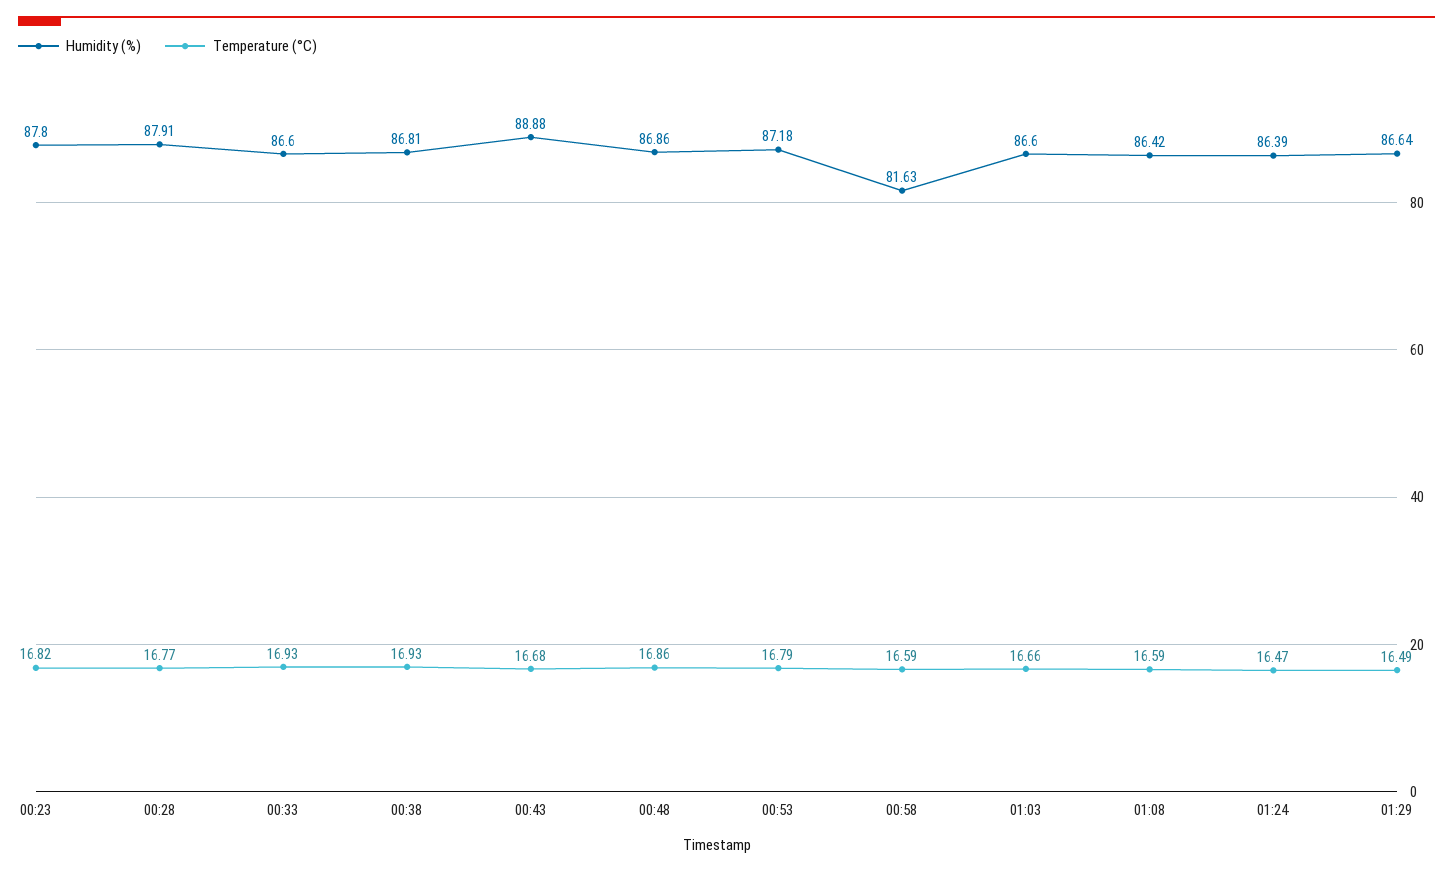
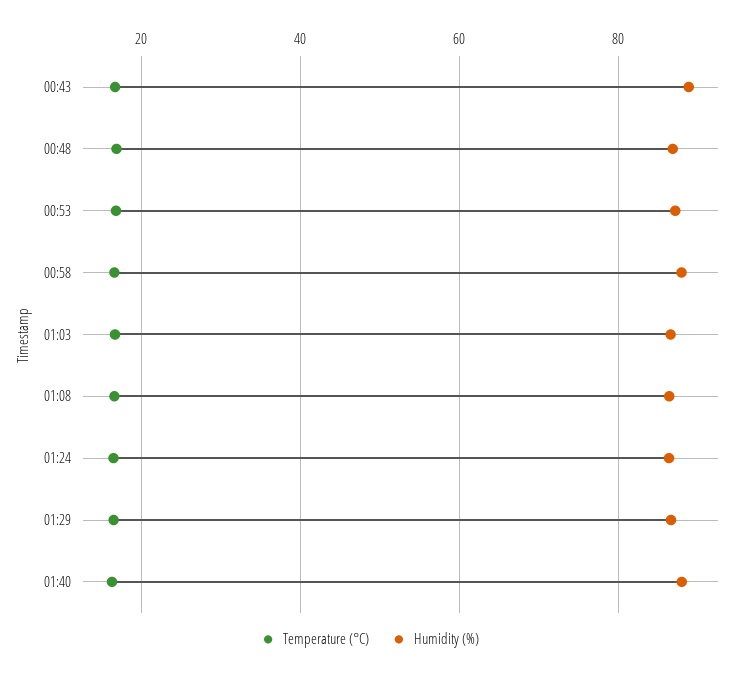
Humidity (%), 00:23: 87.8 -> none
Temperature (°C), 00:23: 16.82 -> none
Humidity (%), 00:28: 87.91 -> none
Temperature (°C), 00:28: 16.77 -> none
Humidity (%), 00:33: 86.6 -> none
Temperature (°C), 00:33: 16.93 -> none
Humidity (%), 00:38: 86.81 -> none
Temperature (°C), 00:38: 16.93 -> none
Humidity (%), 00:58: 81.63 -> 88
Temperature (°C), 01:40: none -> 16
Humidity (%), 01:40: none -> 88

